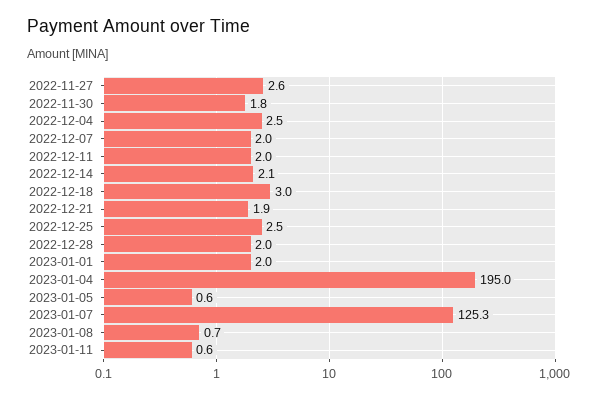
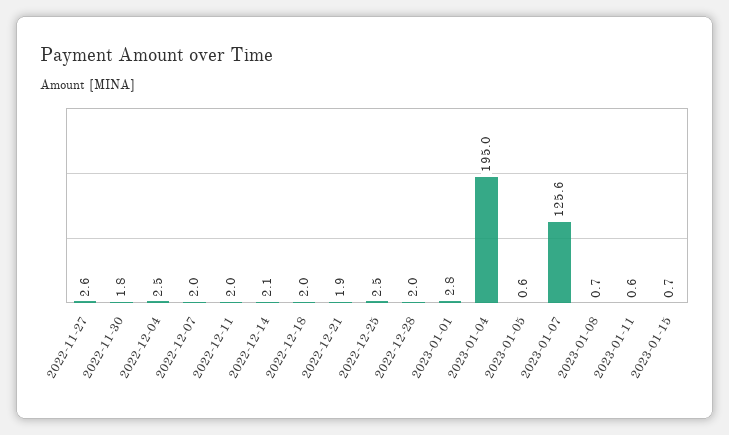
2022-12-18: 3 -> 2
2023-01-01: 2 -> 2.8
2023-01-07: 125.3 -> 125.6
2023-01-15: none -> 0.7

